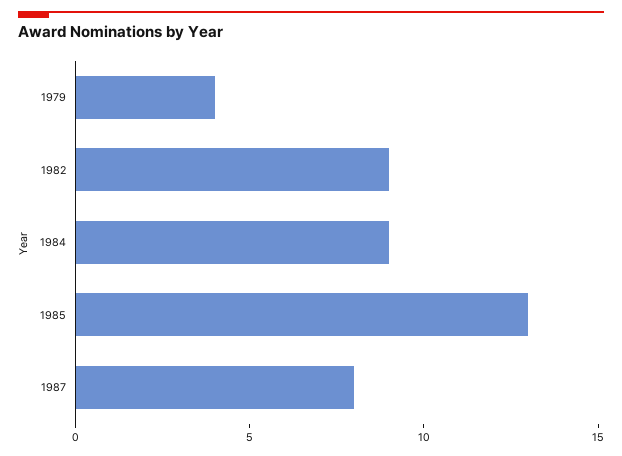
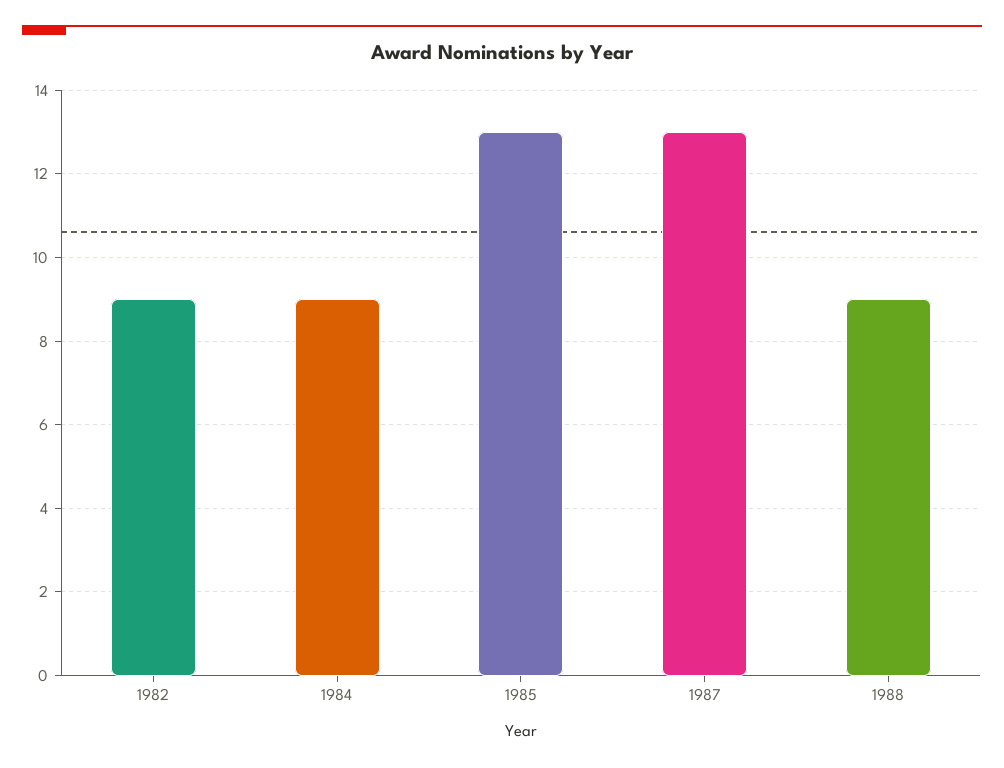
1979: 4 -> none
1987: 8 -> 13
1988: none -> 9

